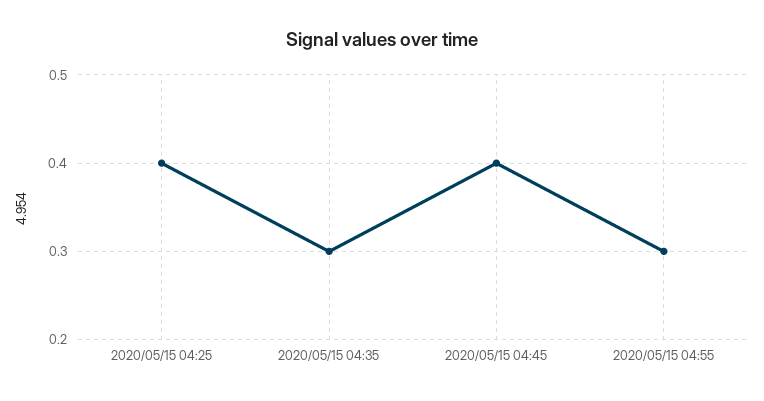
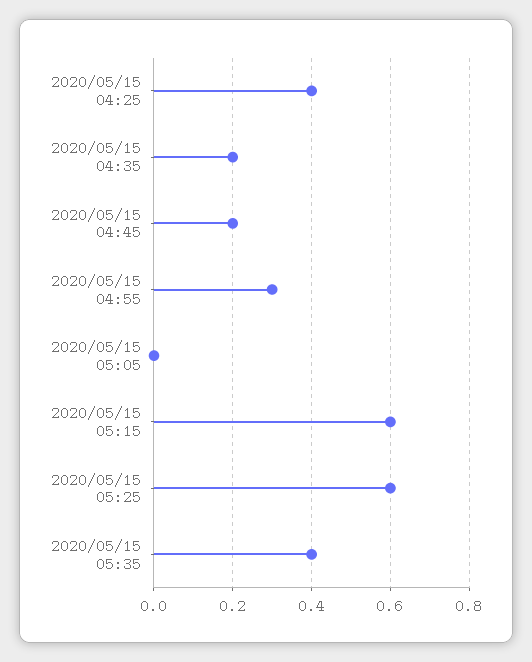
2020/05/15 04:35: 0.3 -> 0.2
2020/05/15 04:45: 0.4 -> 0.2
2020/05/15 05:05: none -> 0
2020/05/15 05:15: none -> 0.6
2020/05/15 05:25: none -> 0.6
2020/05/15 05:35: none -> 0.4

